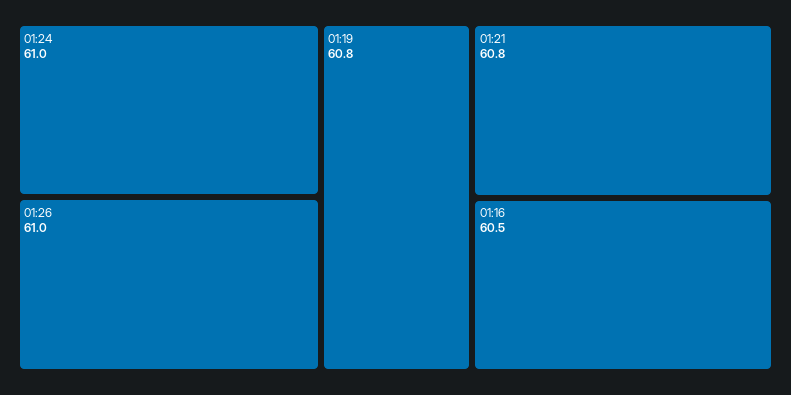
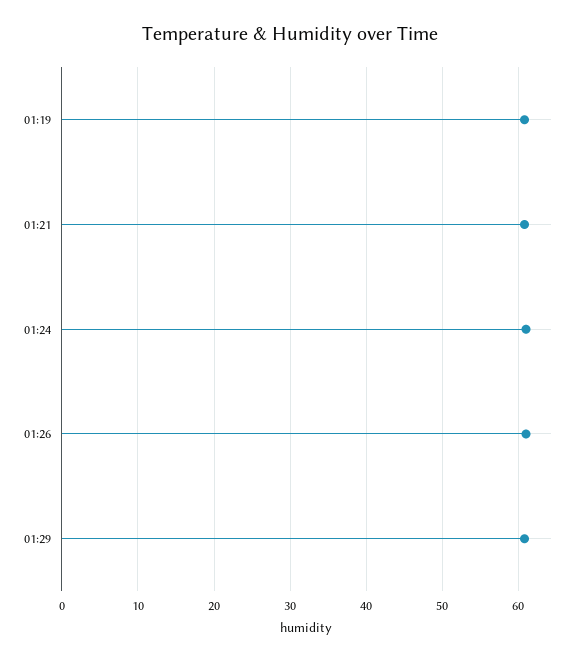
01:16: 60.5 -> none
01:29: none -> 61

